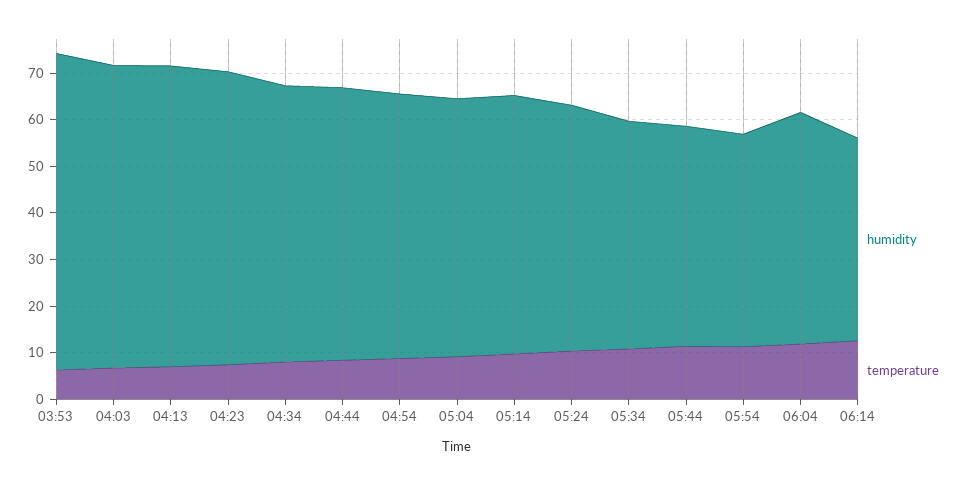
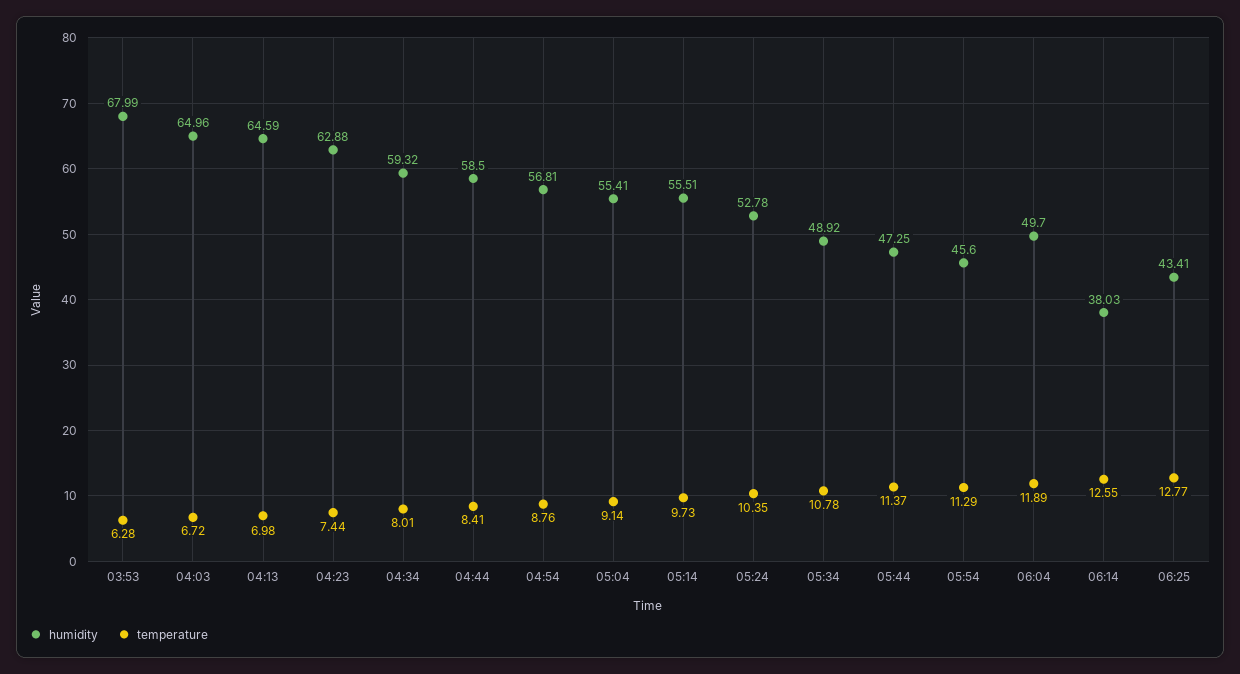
humidity, 06:14: 44 -> 38.03
humidity, 06:25: none -> 43.41
temperature, 06:25: none -> 12.77

